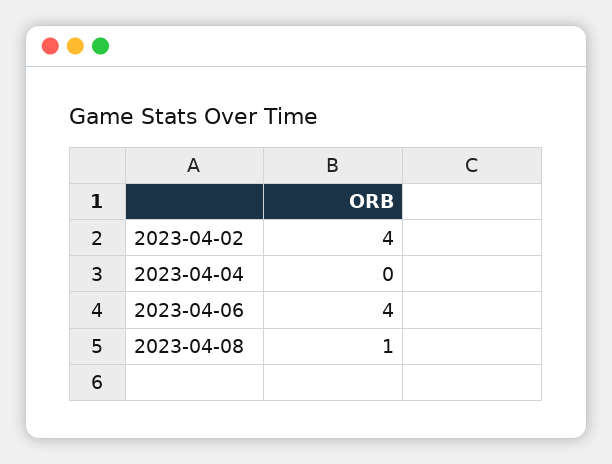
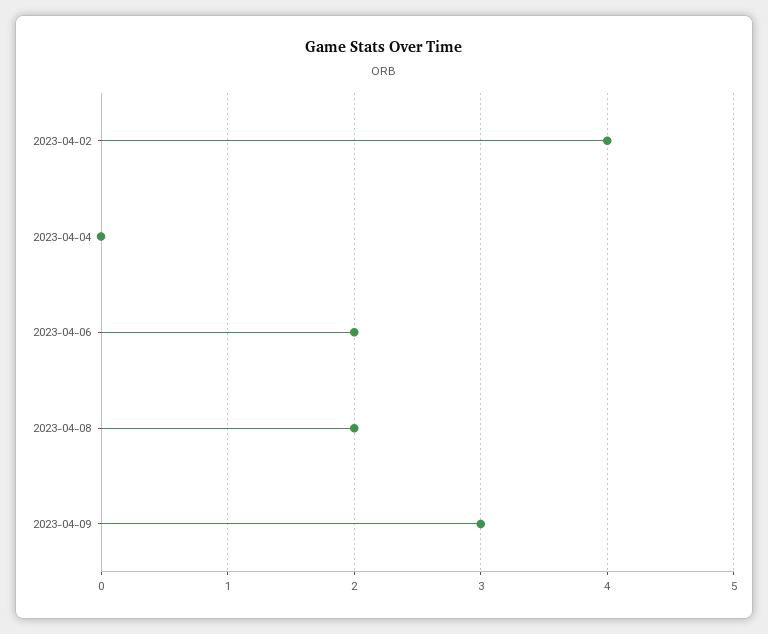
2023-04-06: 4 -> 2
2023-04-08: 1 -> 2
2023-04-09: none -> 3

